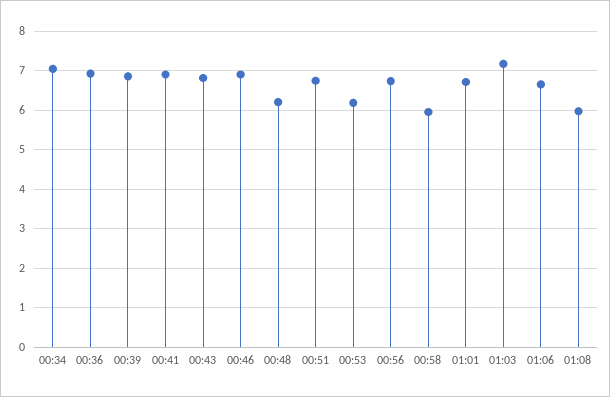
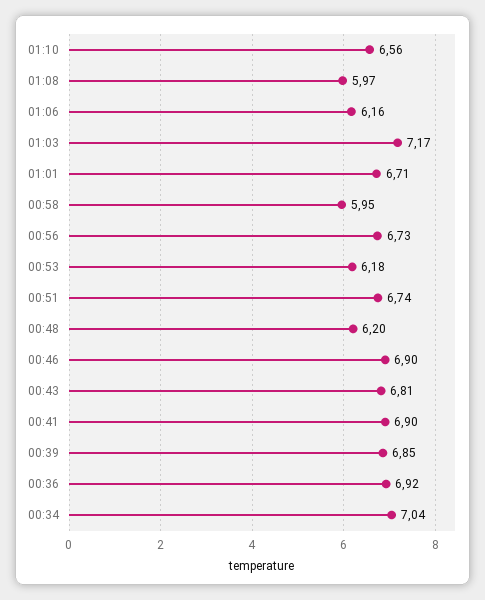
01:06: 6.6 -> 6.16
01:10: none -> 6.56

